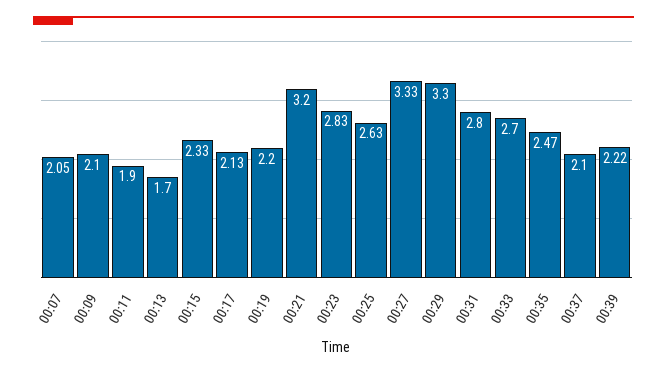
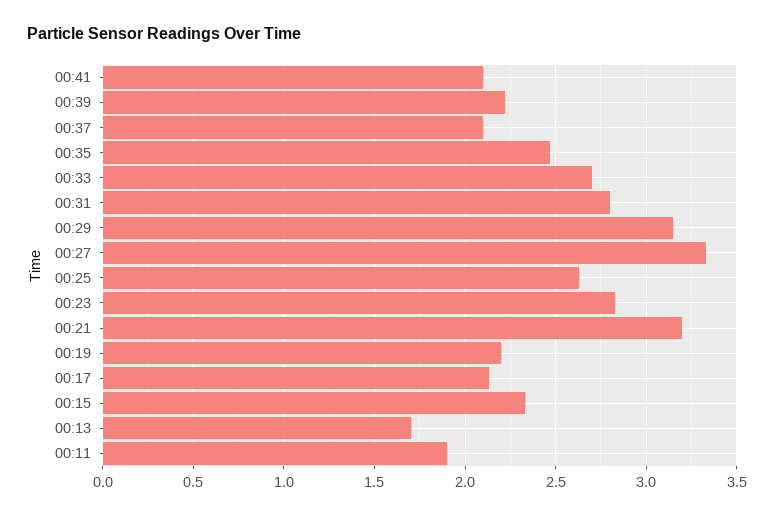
00:07: 2.05 -> none
00:09: 2.1 -> none
00:29: 3.3 -> 3.15
00:41: none -> 2.1

